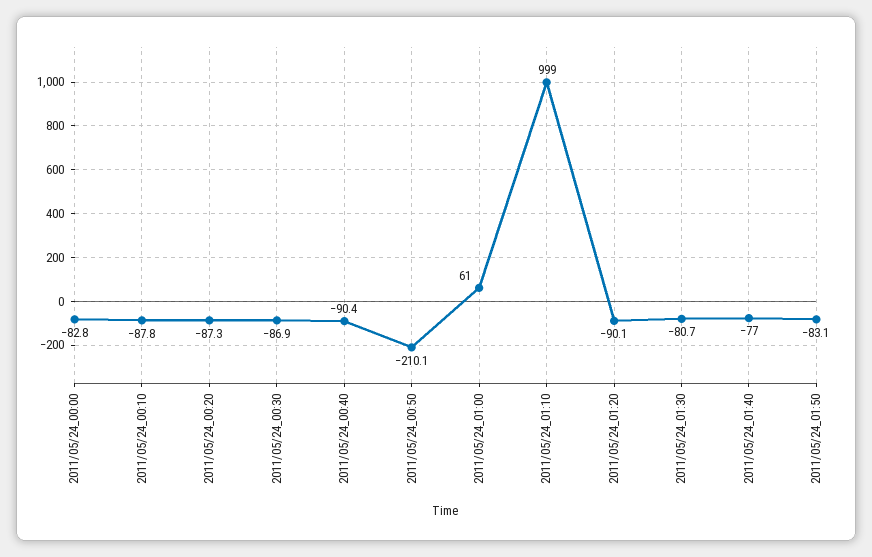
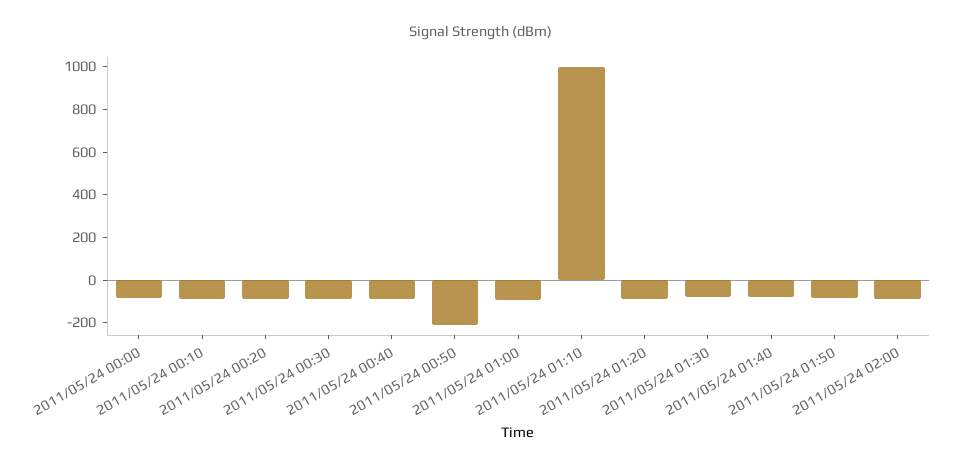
2011/05/24_01:00: 61 -> -100
2011/05/24 02:00: none -> -100

